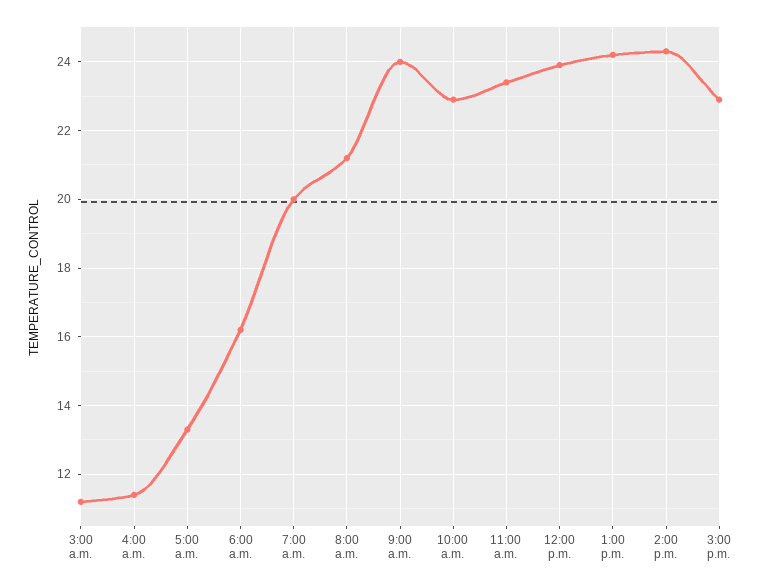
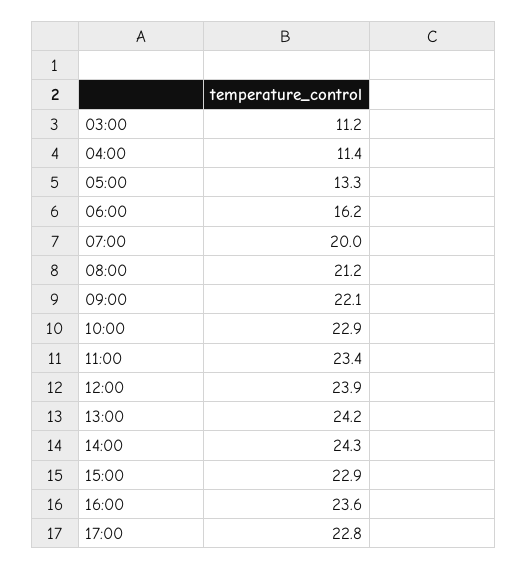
9:00 a.m.: 24 -> 22.1
16:00: none -> 23.6
17:00: none -> 22.8

